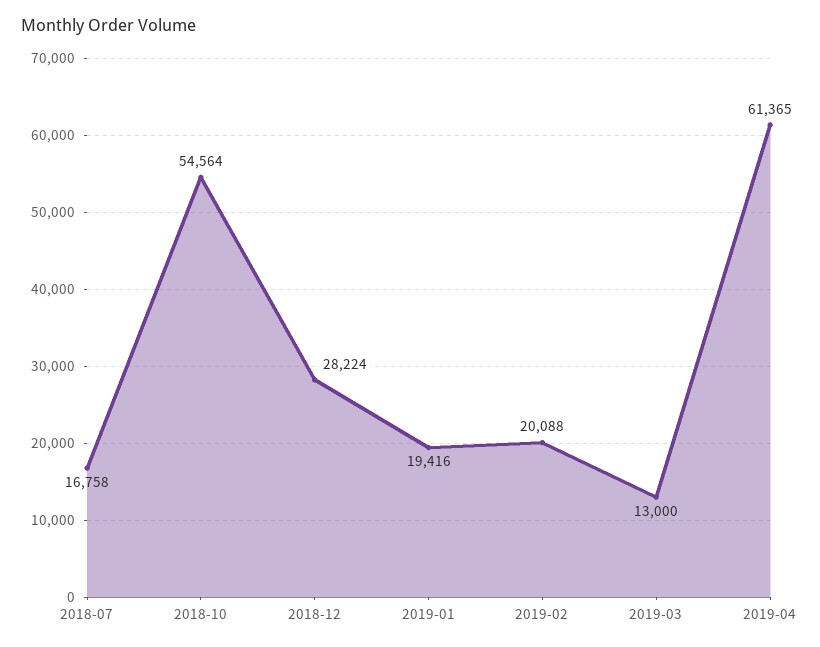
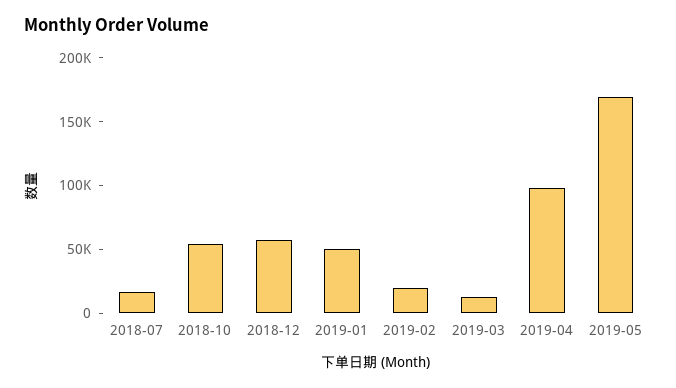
2018-12: 28224 -> 60000
2019-01: 19416 -> 50000
2019-04: 61365 -> 100000
2019-05: none -> 170000

